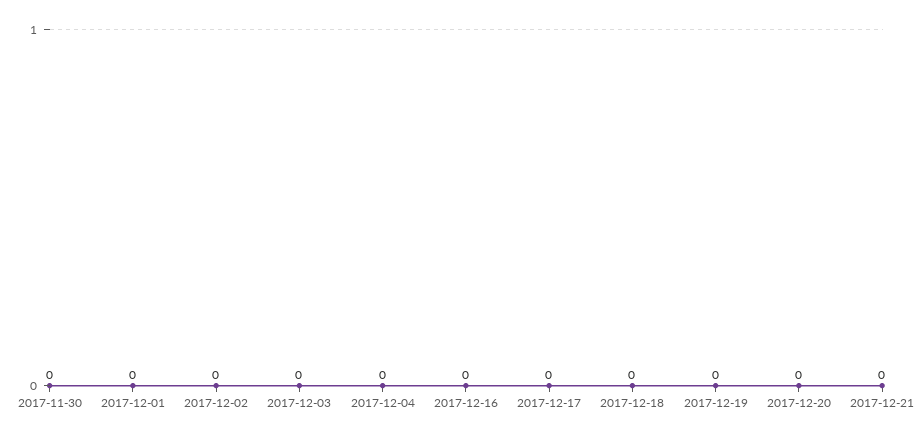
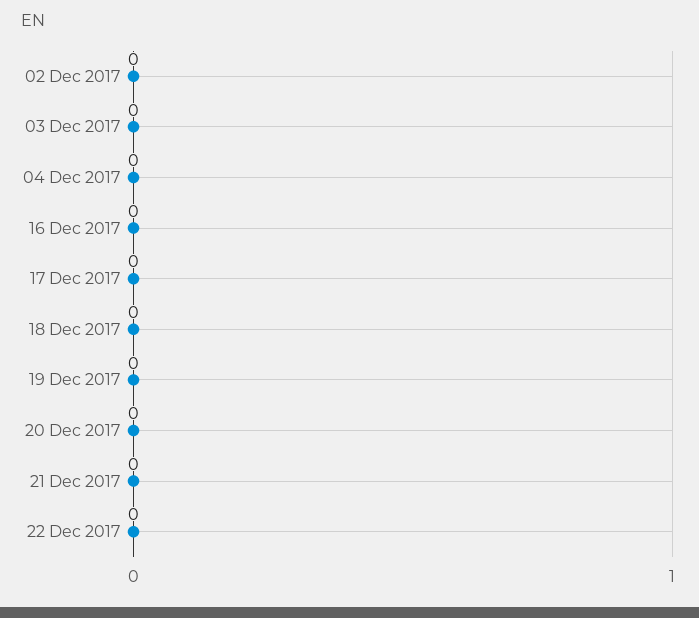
2017-11-30: 0 -> none
2017-12-01: 0 -> none
22 Dec 2017: none -> 0

